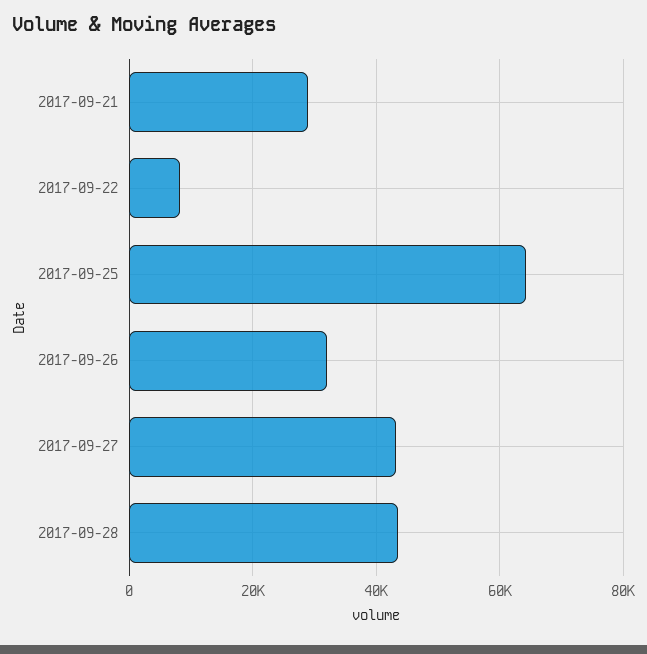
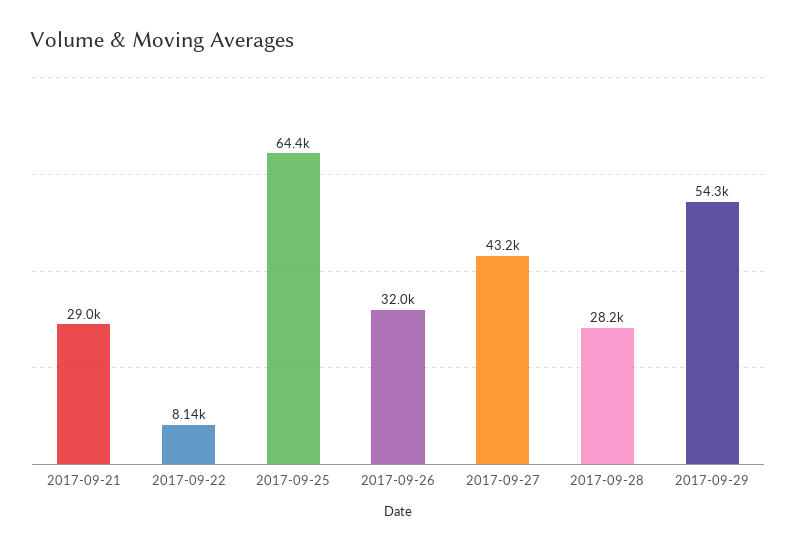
2017-09-28: 44000 -> 28200
2017-09-29: none -> 54300

